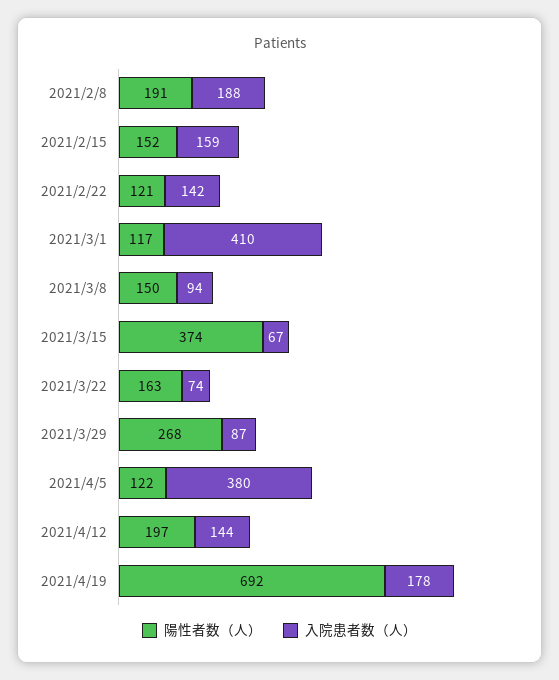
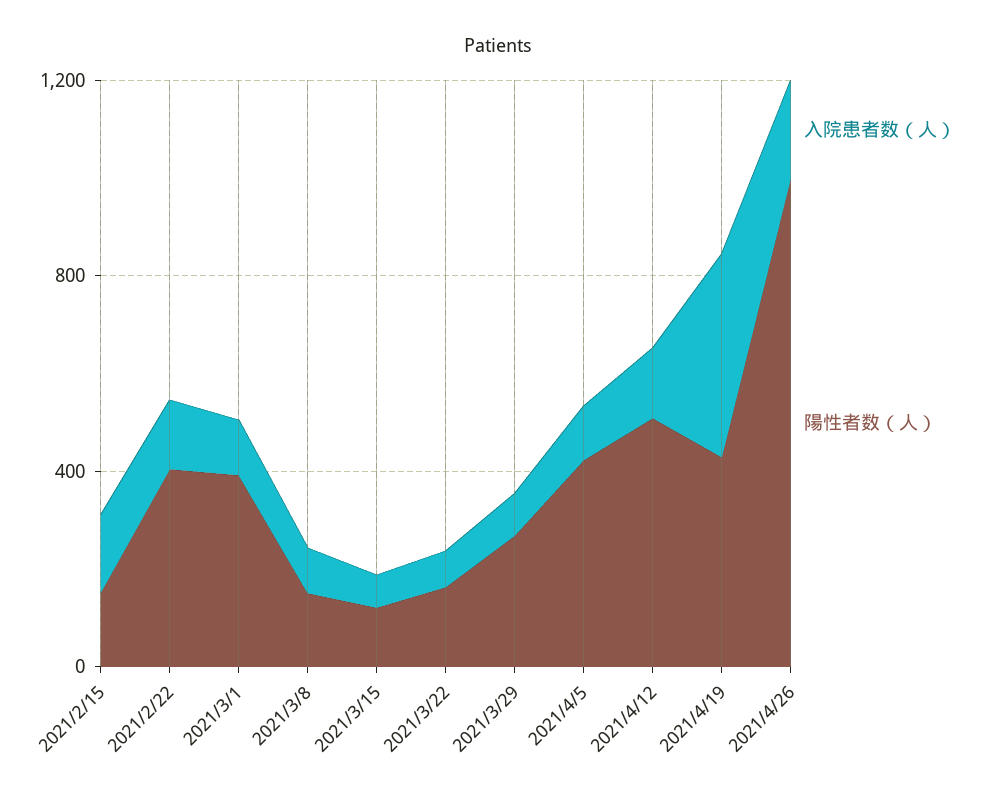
陽性者数（人）, 2021/2/8: 191 -> none
入院患者数（人）, 2021/2/8: 188 -> none
陽性者数（人）, 2021/2/22: 121 -> 400
陽性者数（人）, 2021/3/1: 117 -> 400
入院患者数（人）, 2021/3/1: 410 -> 100
陽性者数（人）, 2021/3/15: 374 -> 100
陽性者数（人）, 2021/4/5: 122 -> 400
入院患者数（人）, 2021/4/5: 380 -> 100
陽性者数（人）, 2021/4/12: 197 -> 500
陽性者数（人）, 2021/4/19: 692 -> 400
入院患者数（人）, 2021/4/19: 178 -> 400
入院患者数（人）, 2021/4/26: none -> 200
陽性者数（人）, 2021/4/26: none -> 1000

